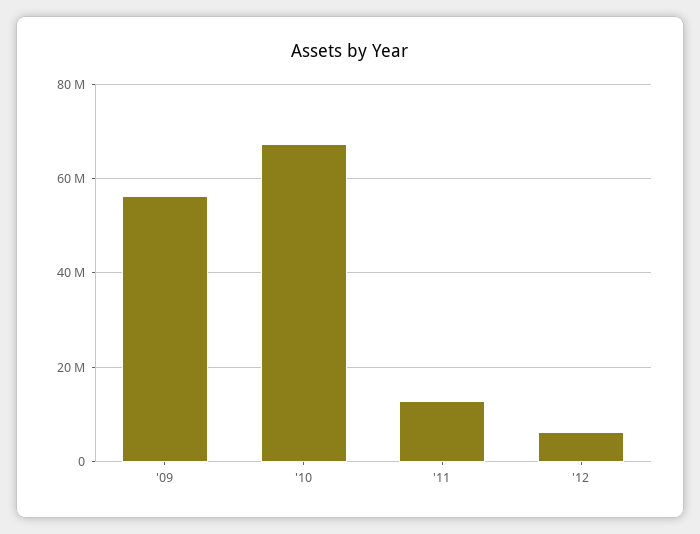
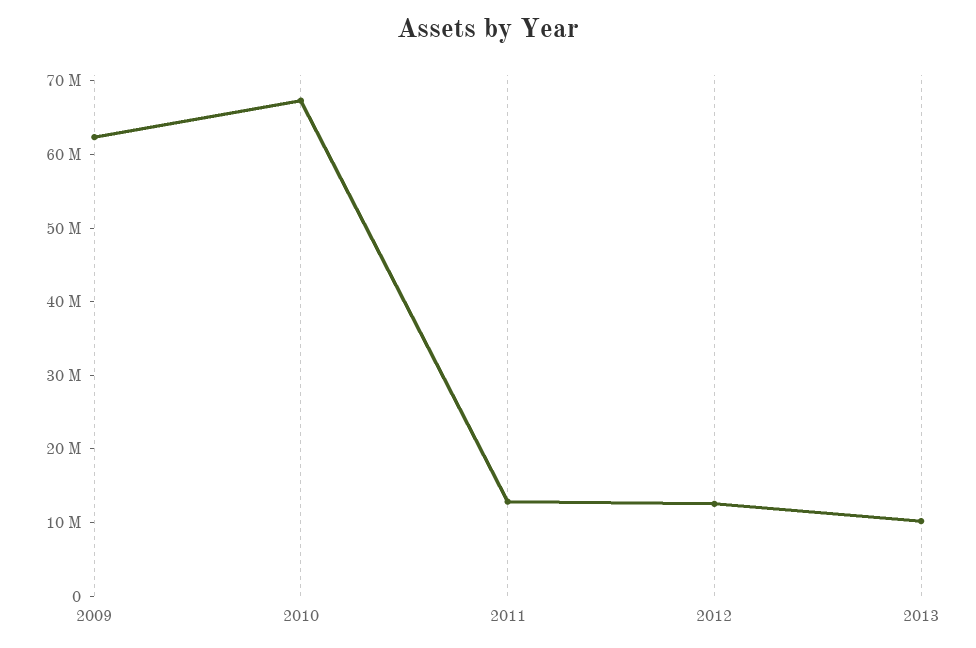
'09: 56000000 -> 62000000
'12: 6000000 -> 12000000
2013: none -> 10000000

